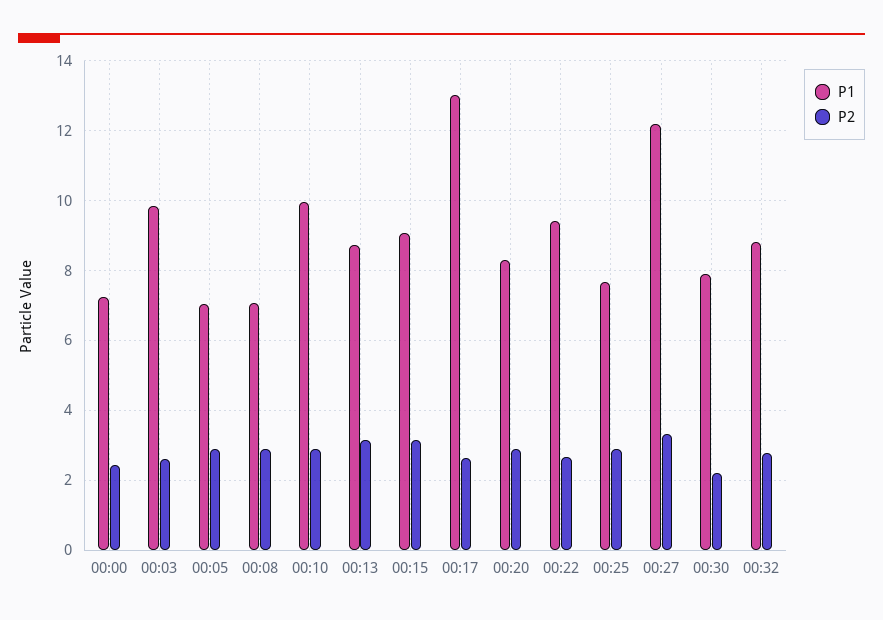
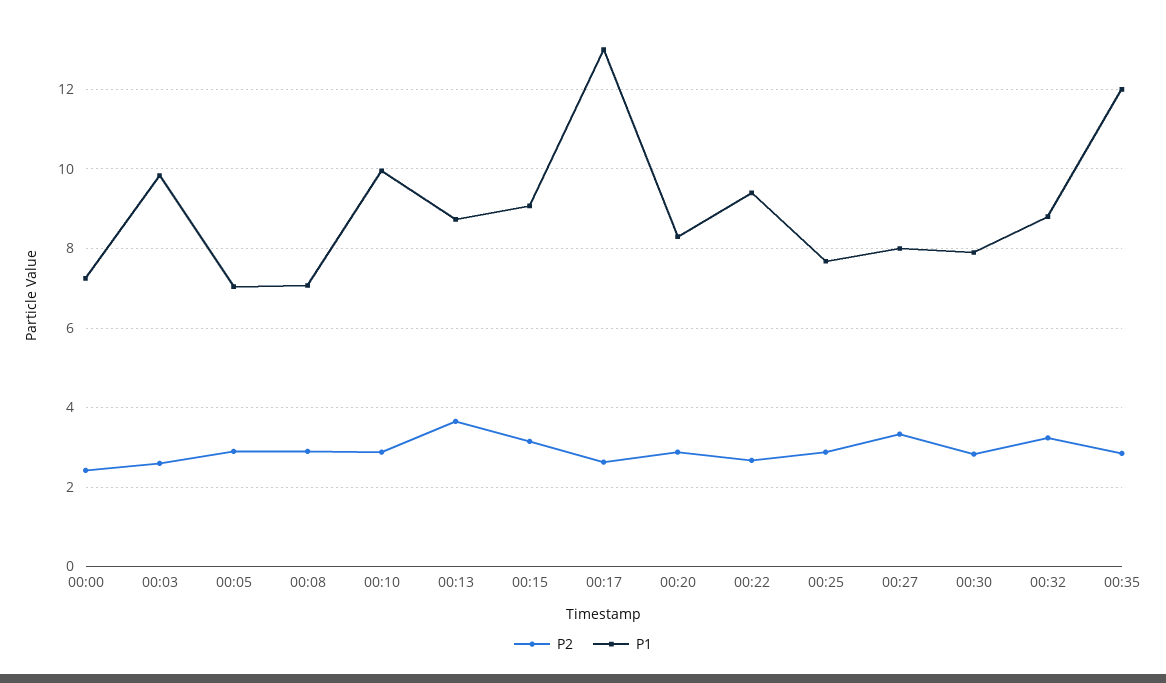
P2, 00:13: 3.2 -> 3.6
P1, 00:27: 12.2 -> 8
P2, 00:30: 2.2 -> 2.8
P2, 00:32: 2.8 -> 3.2
P2, 00:35: none -> 2.8
P1, 00:35: none -> 12

